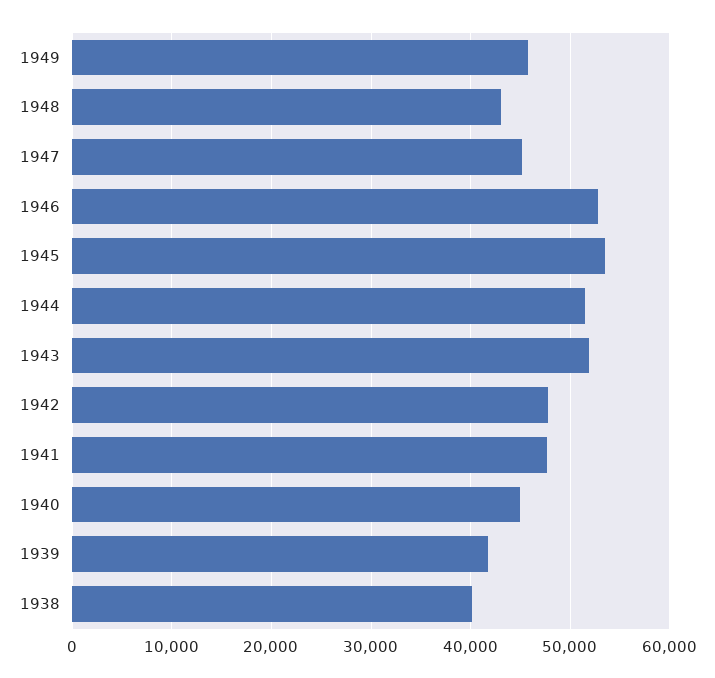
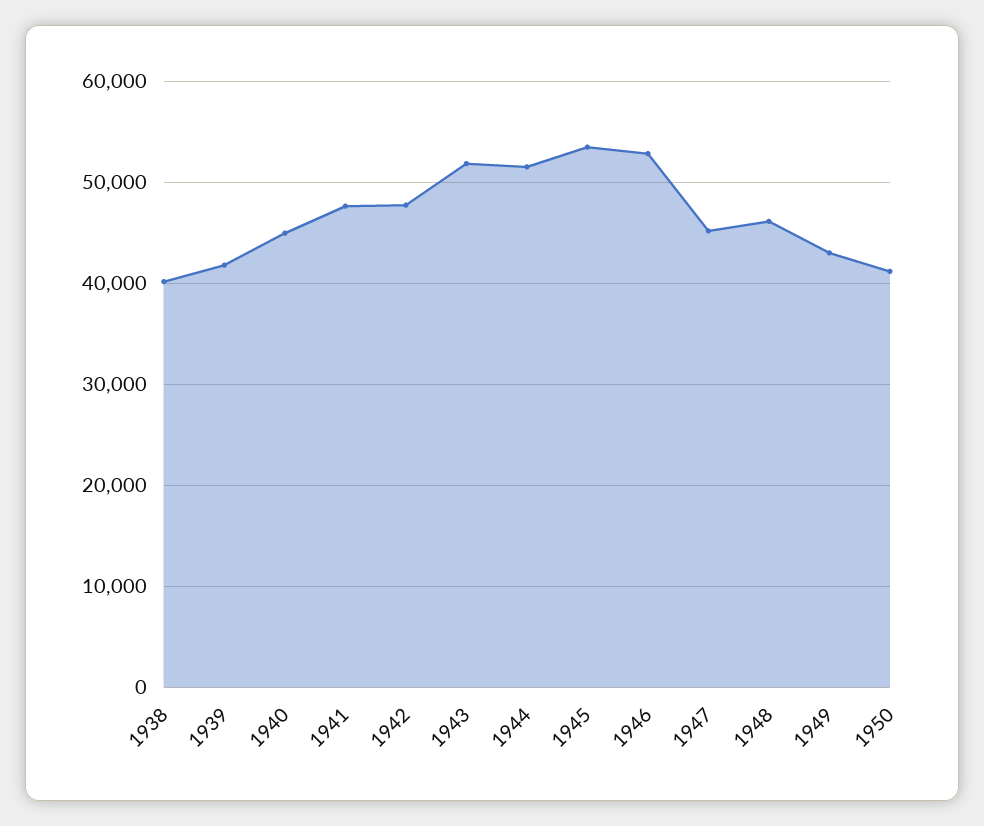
1949: 46000 -> 43000
1948: 43000 -> 46000
1950: none -> 41000

